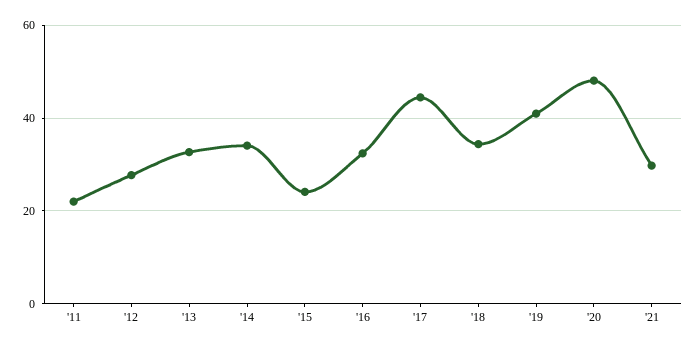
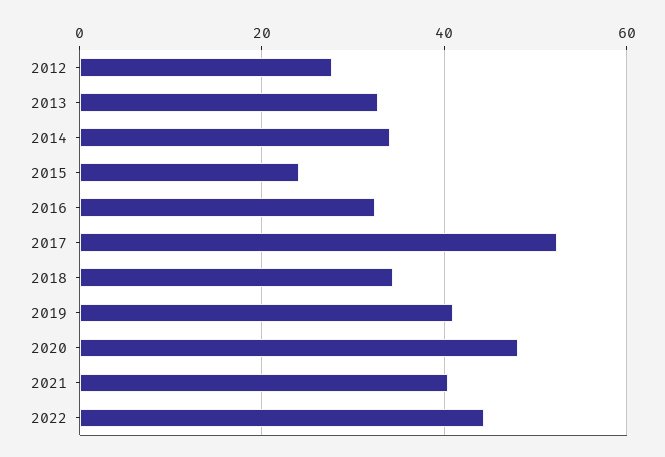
'11: 22 -> none
'17: 44 -> 52
'21: 30 -> 40
2022: none -> 44

